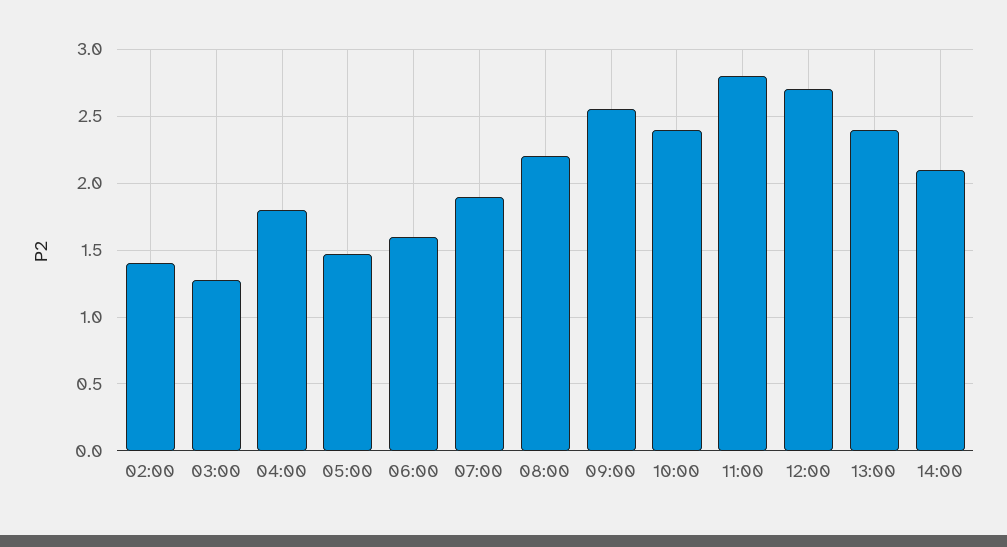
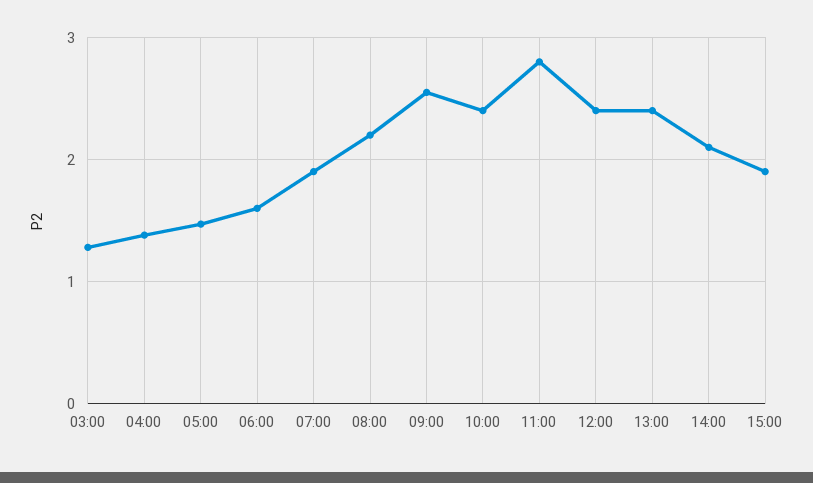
02:00: 1.4 -> none
04:00: 1.8 -> 1.4
12:00: 2.7 -> 2.4
15:00: none -> 1.9

